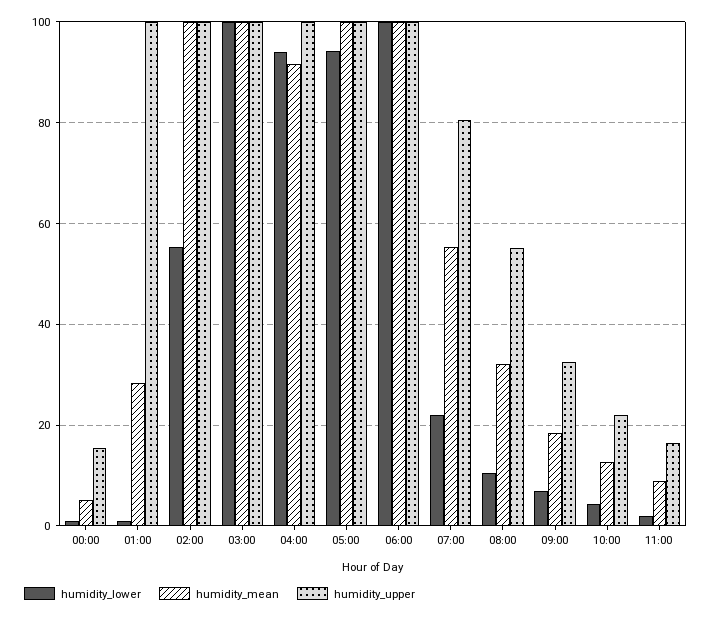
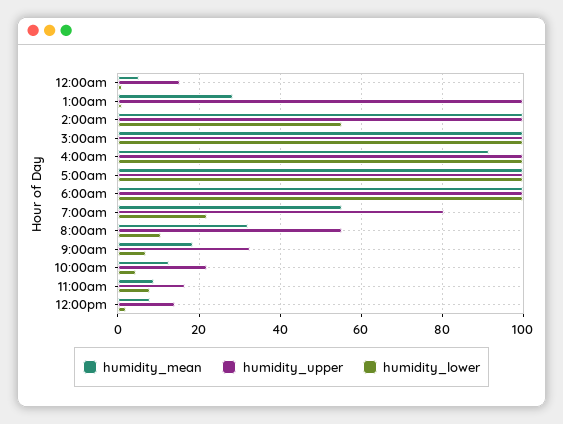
humidity_lower, 04:00: 94 -> 100
humidity_lower, 05:00: 94 -> 100
humidity_lower, 11:00: 2 -> 8
humidity_mean, 12:00pm: none -> 8
humidity_upper, 12:00pm: none -> 14
humidity_lower, 12:00pm: none -> 2

